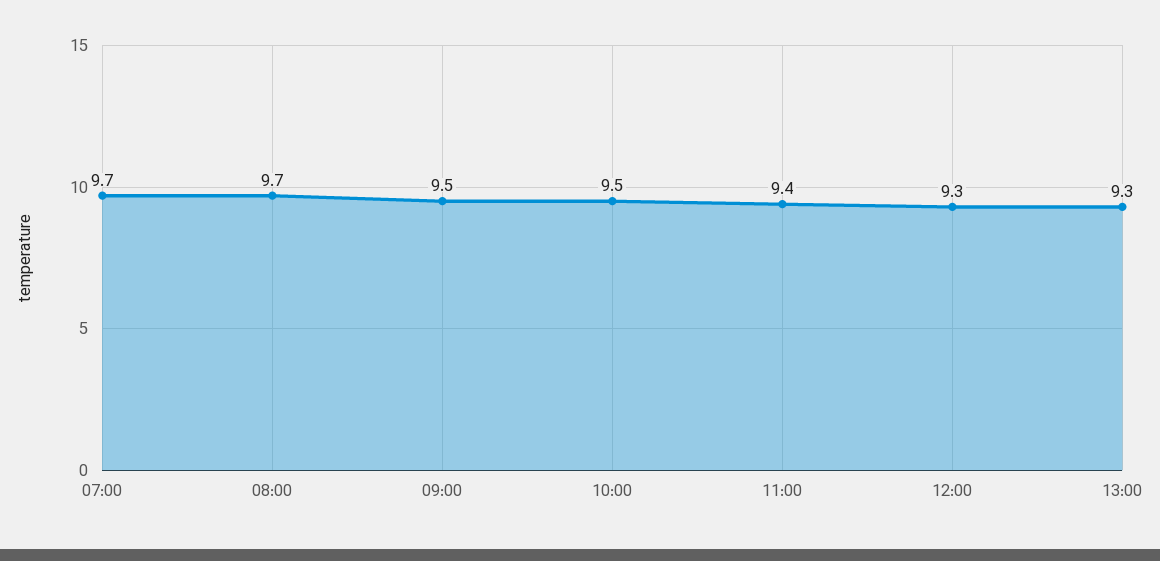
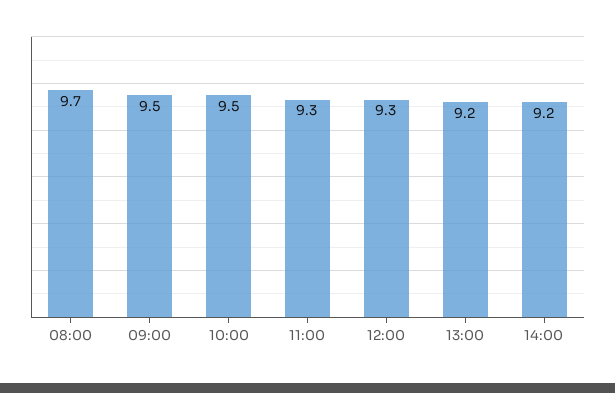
07:00: 9.7 -> none
11:00: 9.4 -> 9.3
13:00: 9.3 -> 9.2
14:00: none -> 9.2

